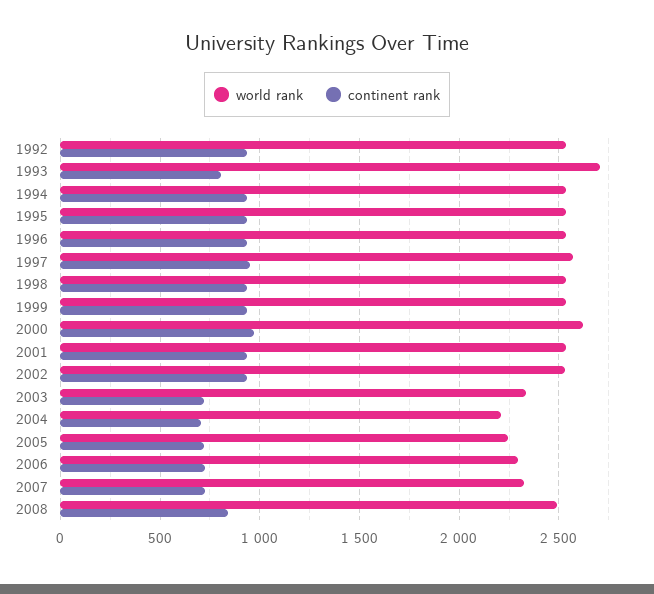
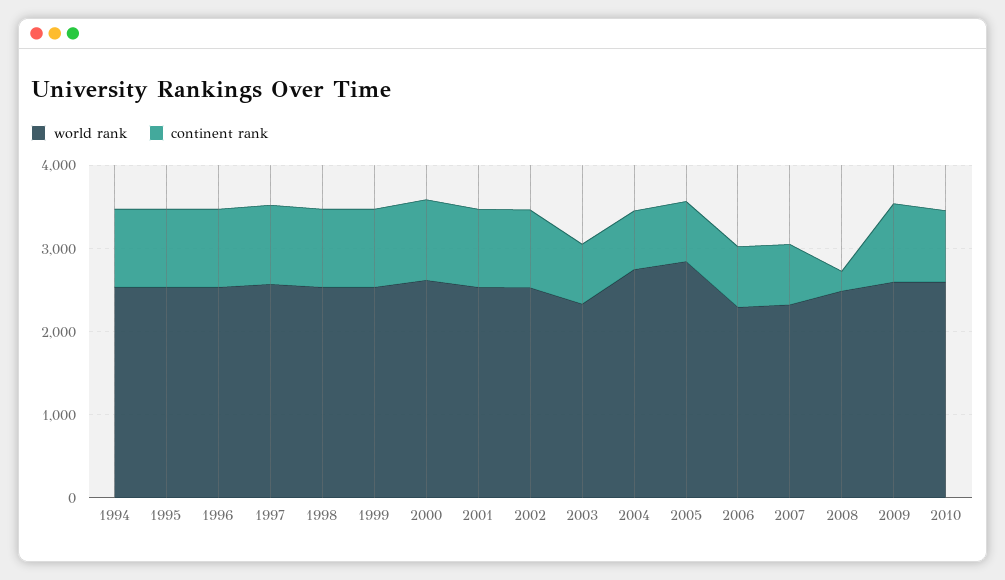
world rank, 1992: 2550 -> none
continent rank, 1992: 950 -> none
world rank, 1993: 2700 -> none
continent rank, 1993: 800 -> none
world rank, 2004: 2200 -> 2800
world rank, 2005: 2250 -> 2800
continent rank, 2008: 850 -> 200
world rank, 2009: none -> 2600
continent rank, 2009: none -> 1000
world rank, 2010: none -> 2600
continent rank, 2010: none -> 800

